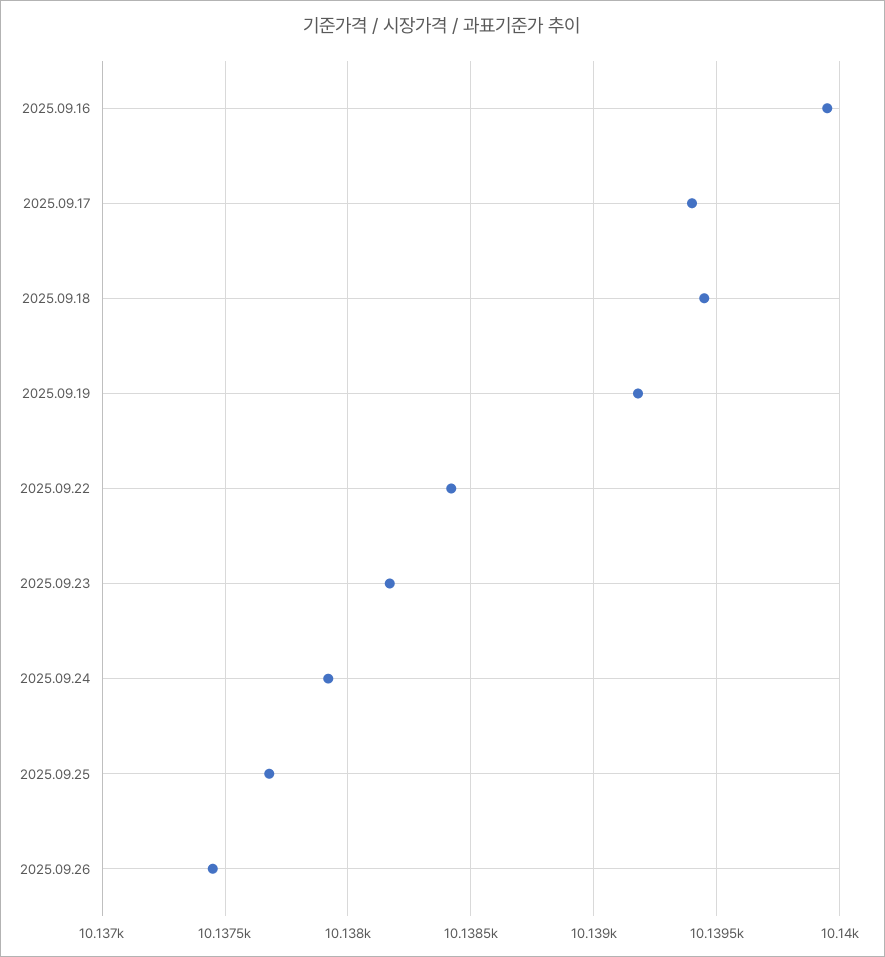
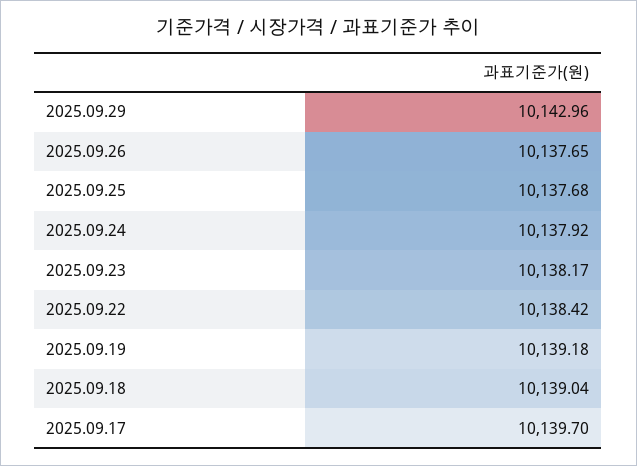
2025.09.16: 10139.95 -> none
2025.09.17: 10139.4 -> 10139.7
2025.09.18: 10139.45 -> 10139.04
2025.09.26: 10137.45 -> 10137.65
2025.09.29: none -> 10142.96

